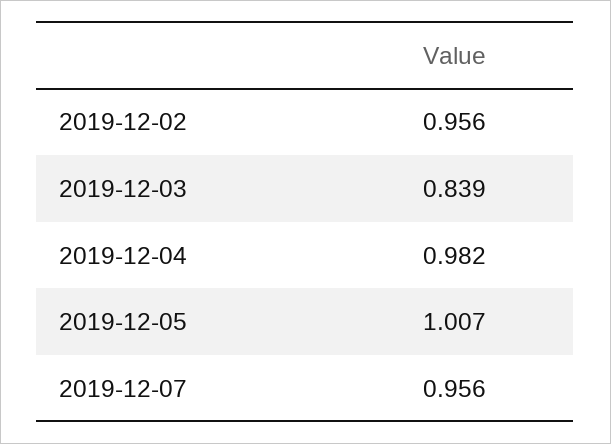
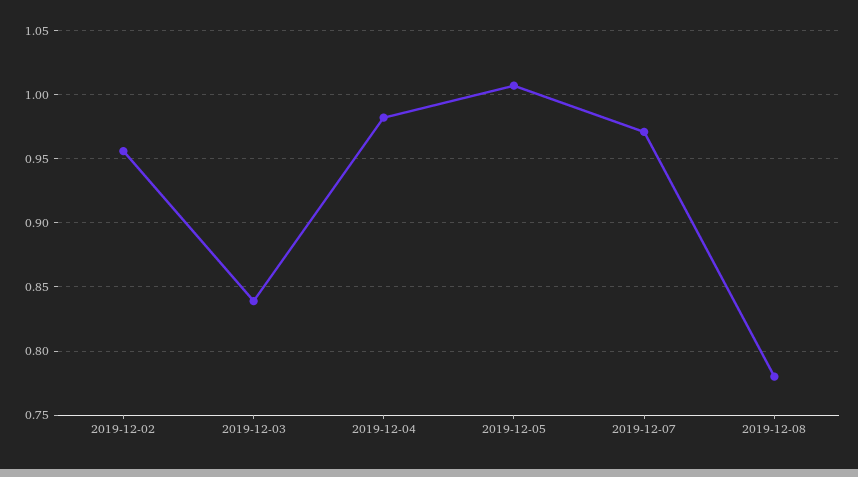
2019-12-07: 0.956 -> 0.97
2019-12-08: none -> 0.78

